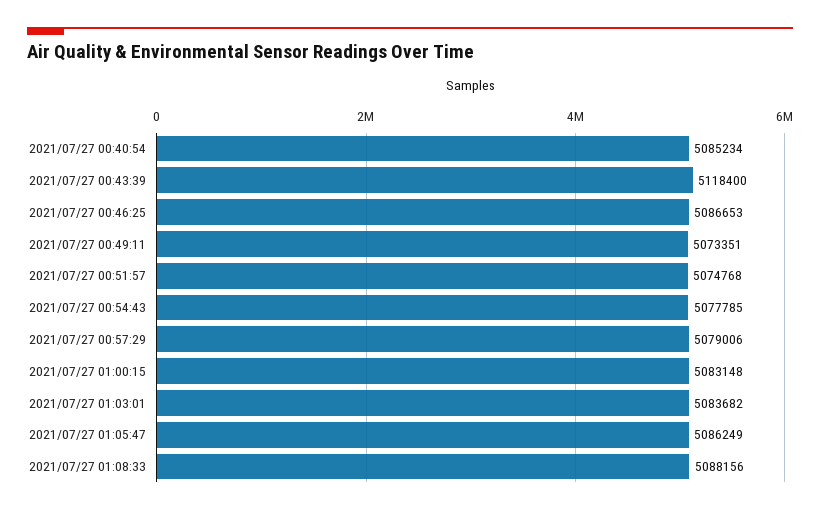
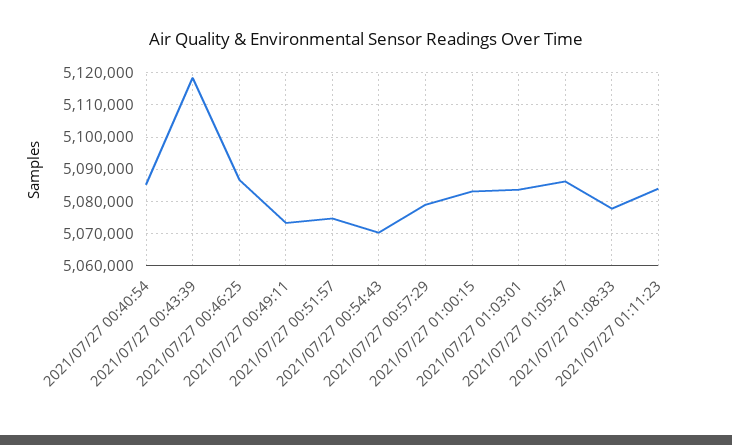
2021/07/27 00:54:43: 5077785 -> 5070000
2021/07/27 01:08:33: 5088156 -> 5078000
2021/07/27 01:11:23: none -> 5084000

